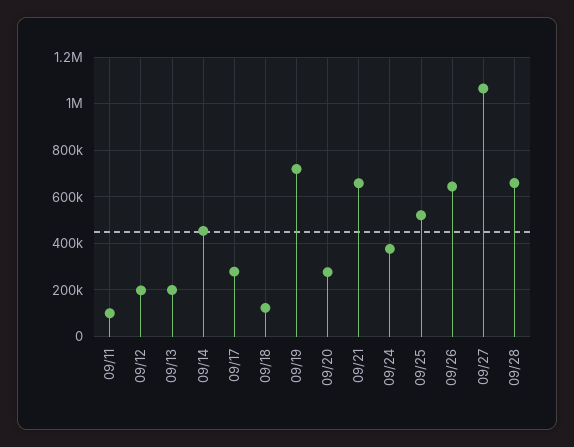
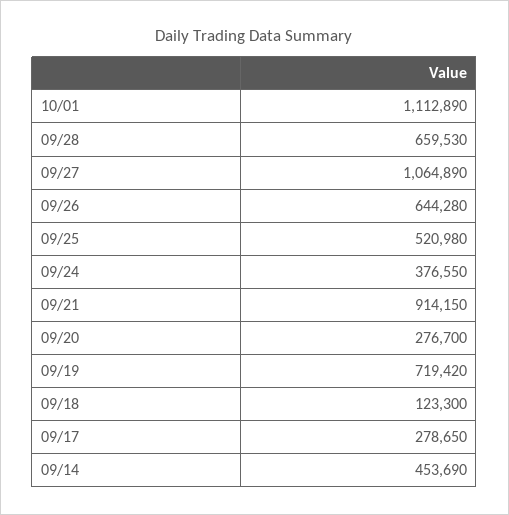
09/11: 100000 -> none
09/12: 200000 -> none
09/13: 200000 -> none
09/21: 650000 -> 914150
10/01: none -> 1112890

